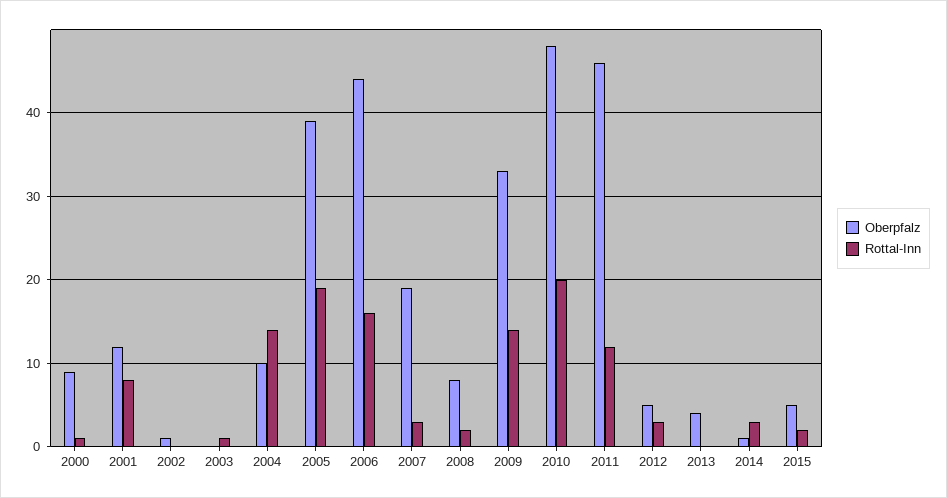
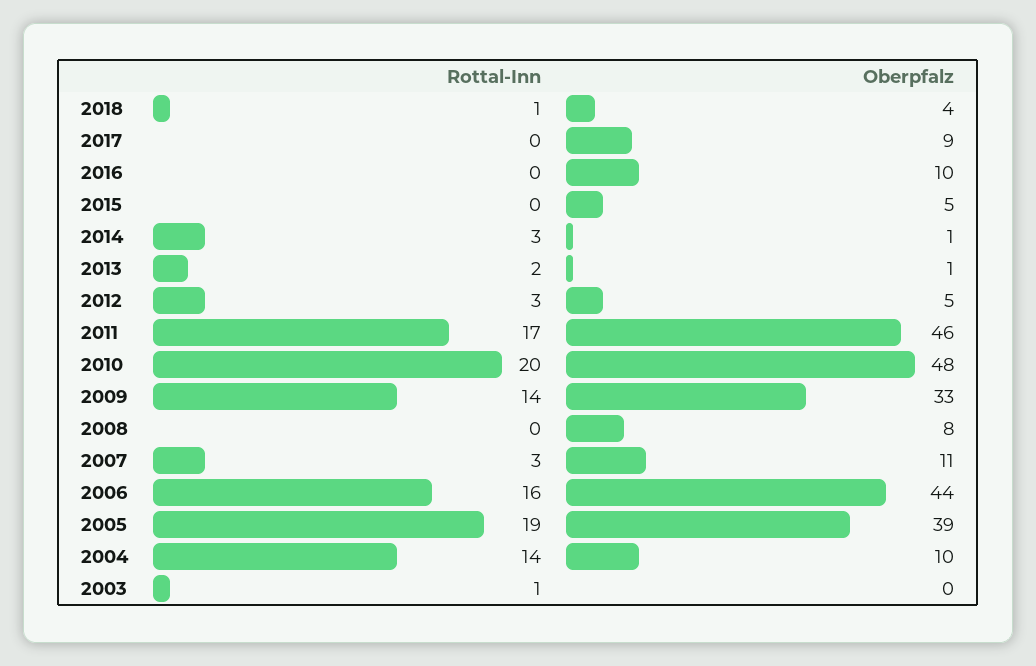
Oberpfalz, 2000: 9 -> none
Rottal-Inn, 2000: 1 -> none
Oberpfalz, 2001: 12 -> none
Rottal-Inn, 2001: 8 -> none
Oberpfalz, 2002: 1 -> none
Rottal-Inn, 2002: 0 -> none
Oberpfalz, 2007: 19 -> 11
Rottal-Inn, 2008: 2 -> 0
Rottal-Inn, 2011: 12 -> 17
Oberpfalz, 2013: 4 -> 1
Rottal-Inn, 2013: 0 -> 2
Rottal-Inn, 2015: 2 -> 0
Rottal-Inn, 2018: none -> 1
Oberpfalz, 2018: none -> 4
Rottal-Inn, 2017: none -> 0
Oberpfalz, 2017: none -> 9
Rottal-Inn, 2016: none -> 0
Oberpfalz, 2016: none -> 10

